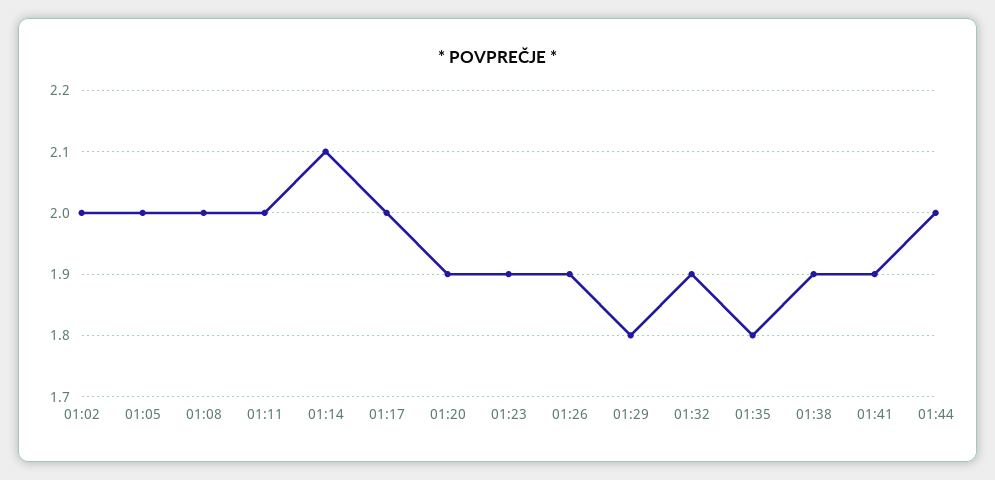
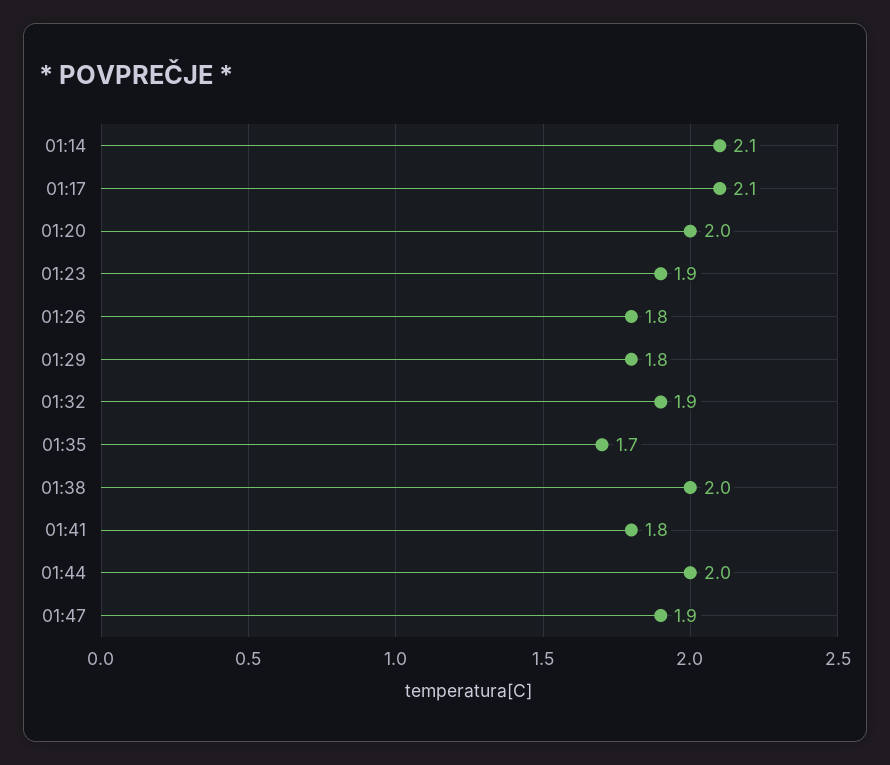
01:02: 2 -> none
01:05: 2 -> none
01:08: 2 -> none
01:11: 2 -> none
01:17: 2 -> 2.1
01:20: 1.9 -> 2
01:26: 1.9 -> 1.8
01:35: 1.8 -> 1.7
01:38: 1.9 -> 2
01:41: 1.9 -> 1.8
01:47: none -> 1.9

